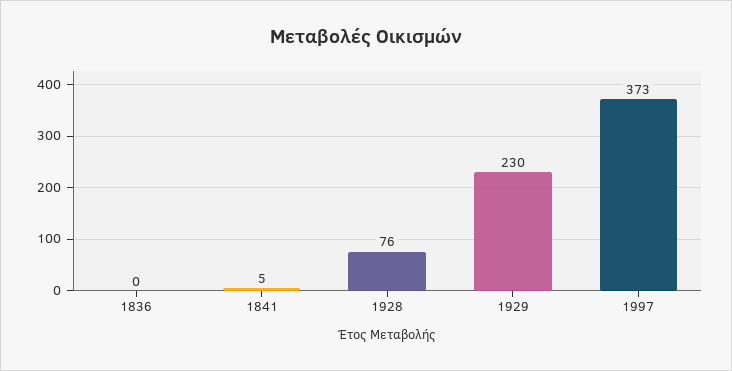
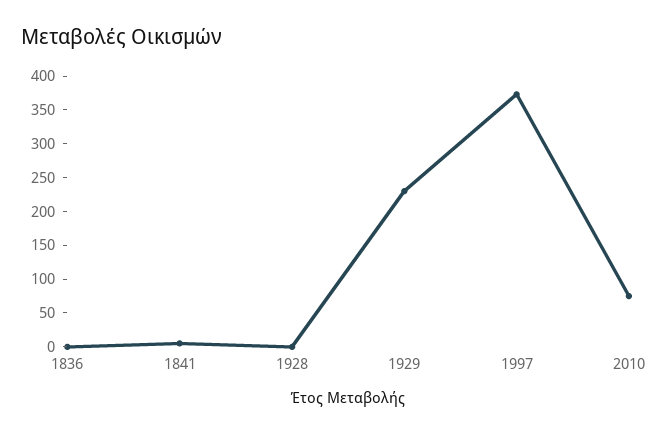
1928: 76 -> 0
2010: none -> 75

